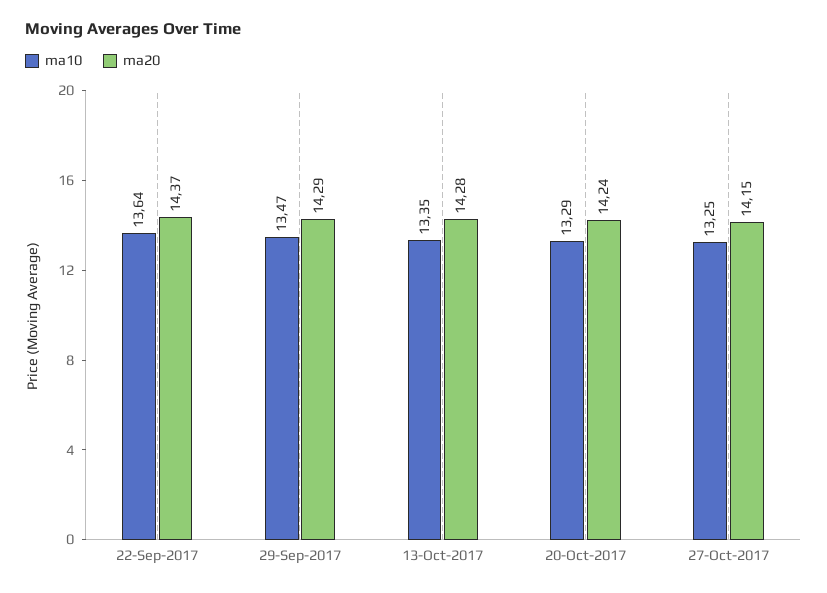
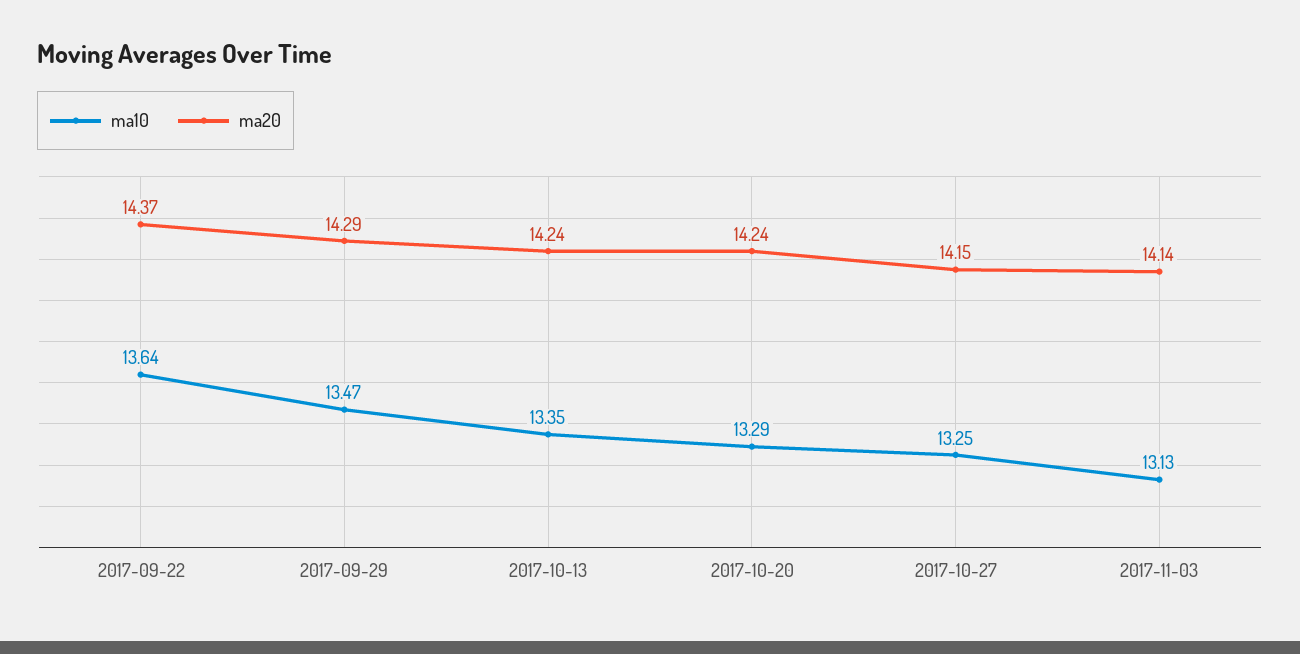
ma20, 13-Oct-2017: 14.28 -> 14.24
ma10, 2017-11-03: none -> 13.13
ma20, 2017-11-03: none -> 14.14

